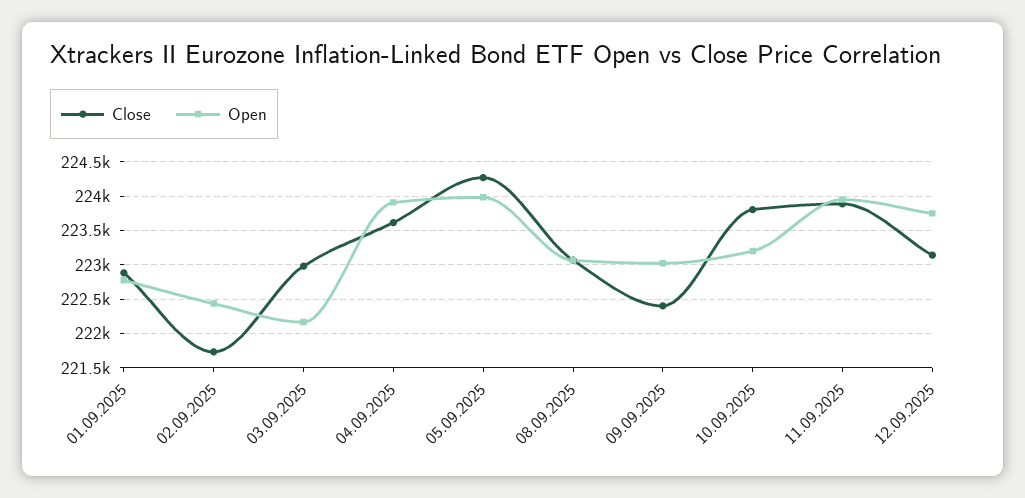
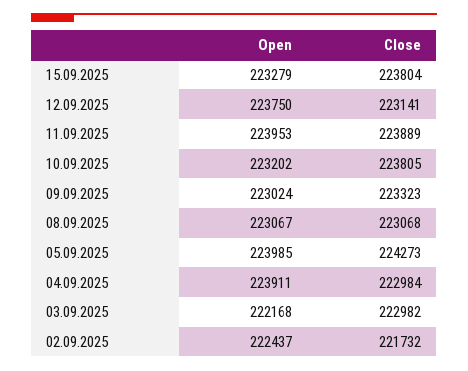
Close, 01.09.2025: 222900 -> none
Open, 01.09.2025: 222800 -> none
Close, 04.09.2025: 223600 -> 222984
Close, 09.09.2025: 222400 -> 223323
Open, 15.09.2025: none -> 223279
Close, 15.09.2025: none -> 223804

